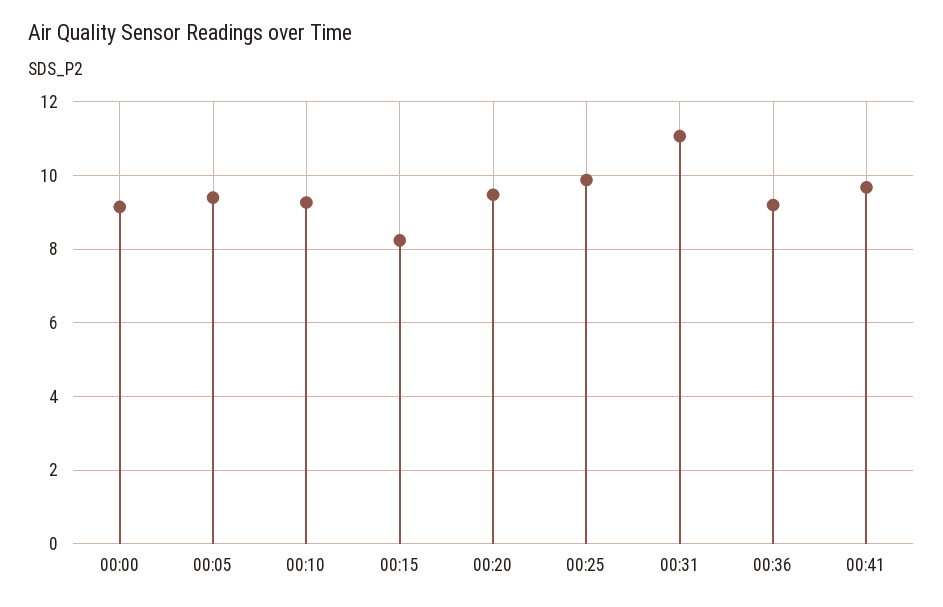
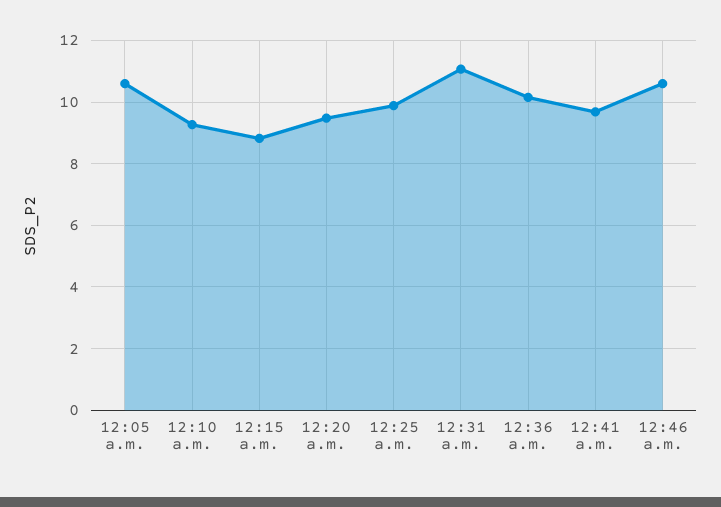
00:00: 9.2 -> none
00:05: 9.4 -> 10.6
00:15: 8.2 -> 8.8
00:36: 9.2 -> 10.2
12:46 a.m.: none -> 10.6

